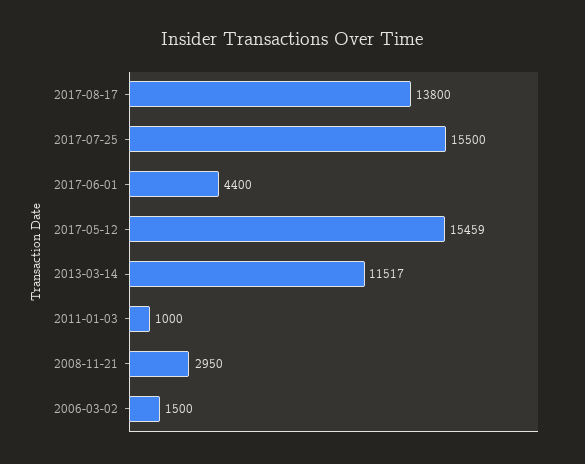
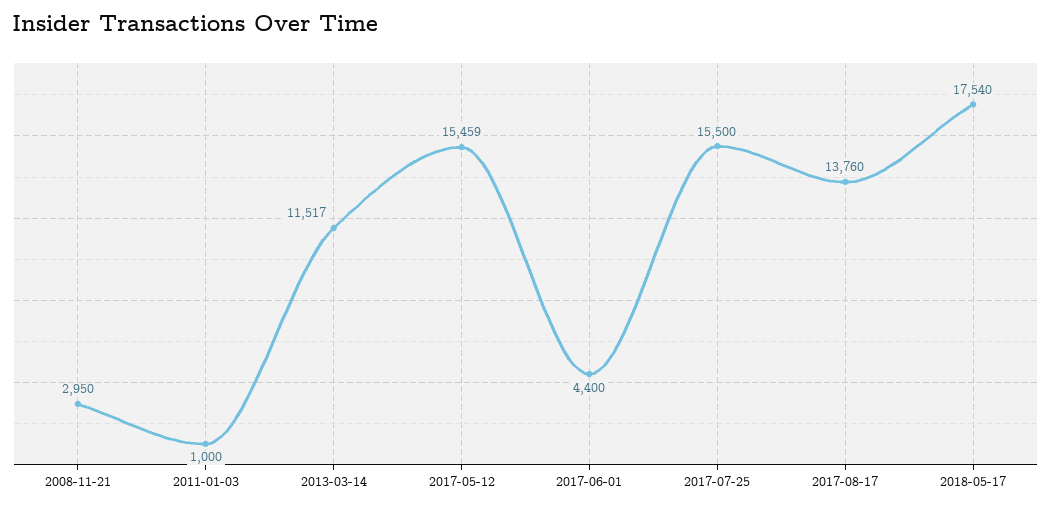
2017-08-17: 13800 -> 13760
2006-03-02: 1500 -> none
2018-05-17: none -> 17540

